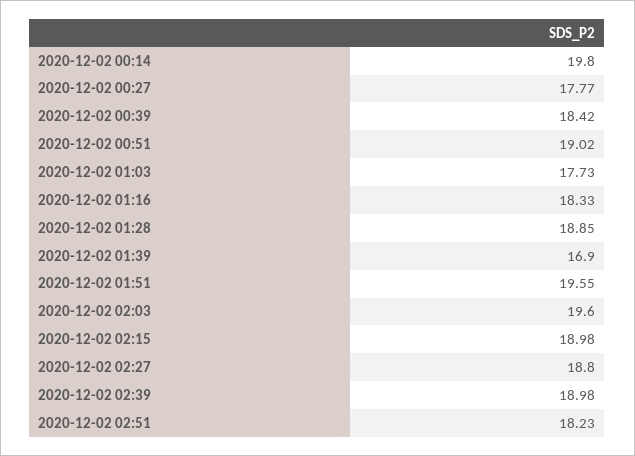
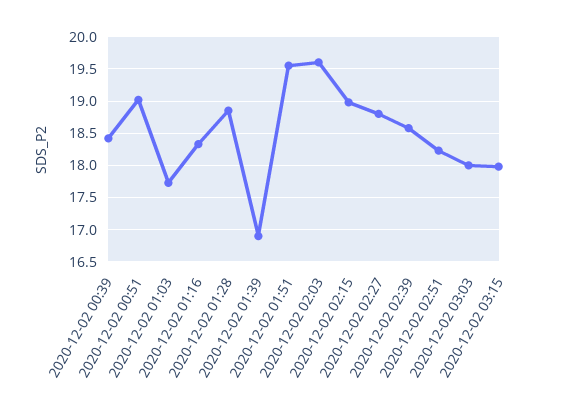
2020-12-02 00:14: 19.8 -> none
2020-12-02 00:27: 17.77 -> none
2020-12-02 02:39: 18.98 -> 18.6
2020-12-02 03:03: none -> 18
2020-12-02 03:15: none -> 18

